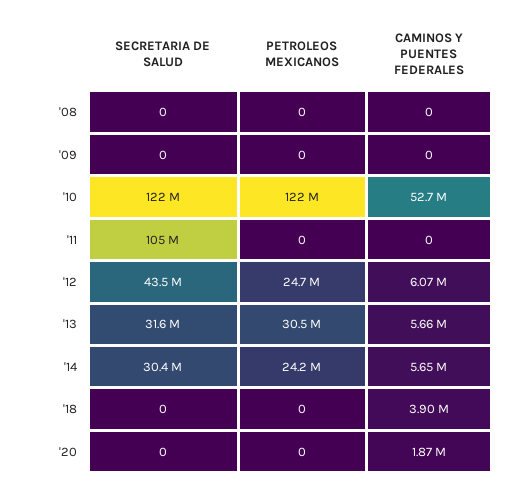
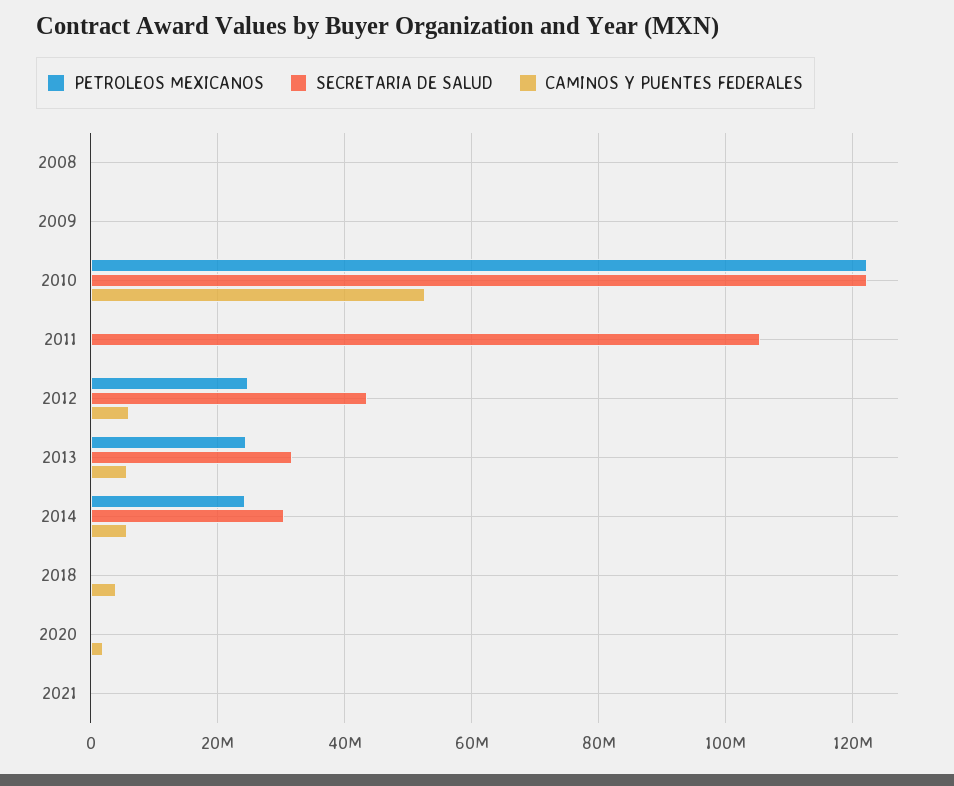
PETROLEOS MEXICANOS, '13: 30500000 -> 24000000
PETROLEOS MEXICANOS, 2021: none -> 0
SECRETARIA DE SALUD, 2021: none -> 0
CAMINOS Y PUENTES FEDERALES, 2021: none -> 0

